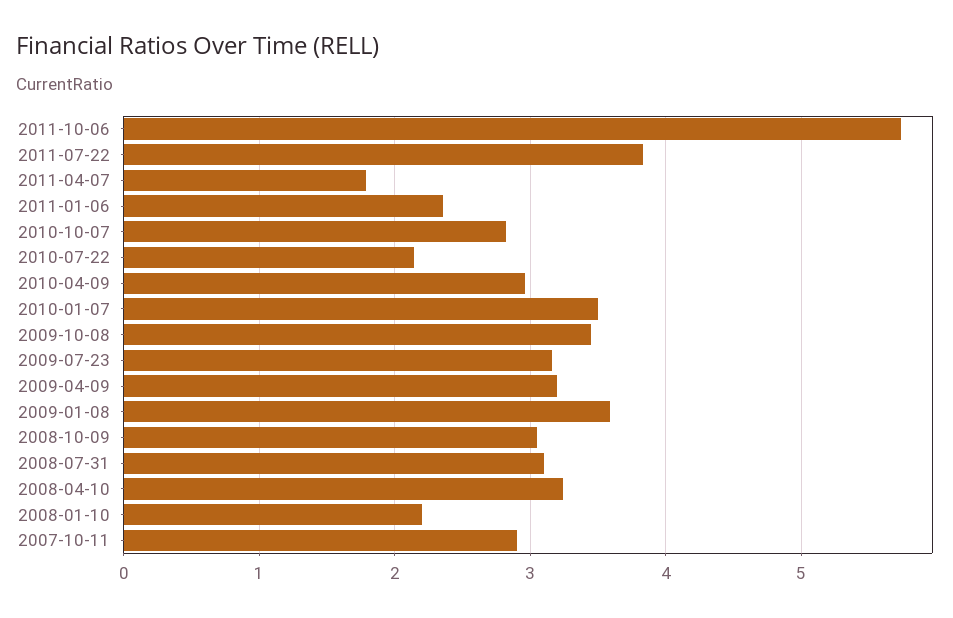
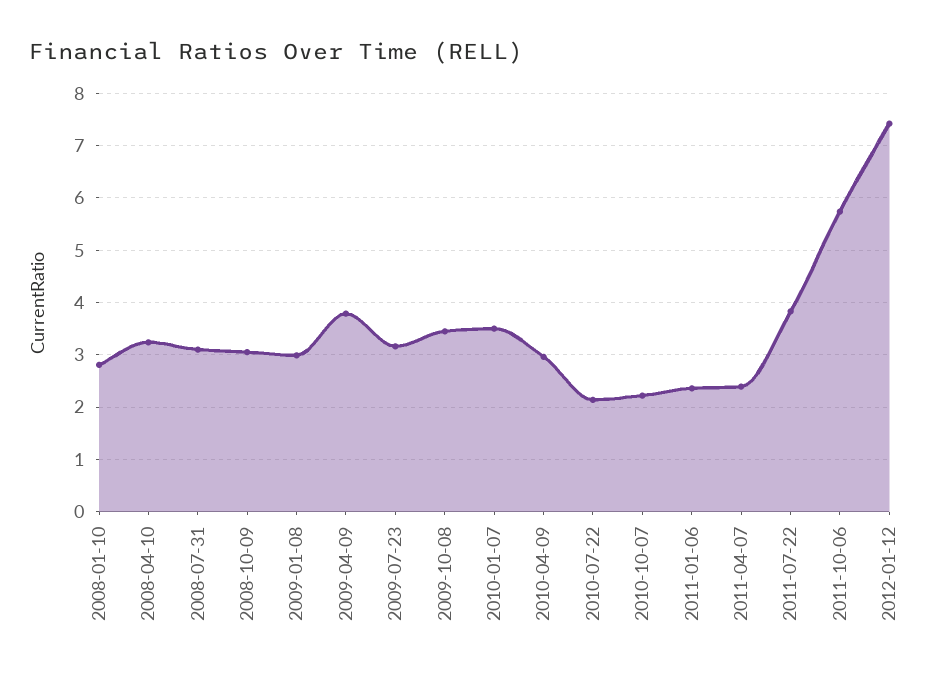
2011-04-07: 1.8 -> 2.4
2010-10-07: 2.8 -> 2.2
2009-04-09: 3.2 -> 3.8
2009-01-08: 3.6 -> 3
2008-01-10: 2.2 -> 2.8
2007-10-11: 2.9 -> none
2012-01-12: none -> 7.4

